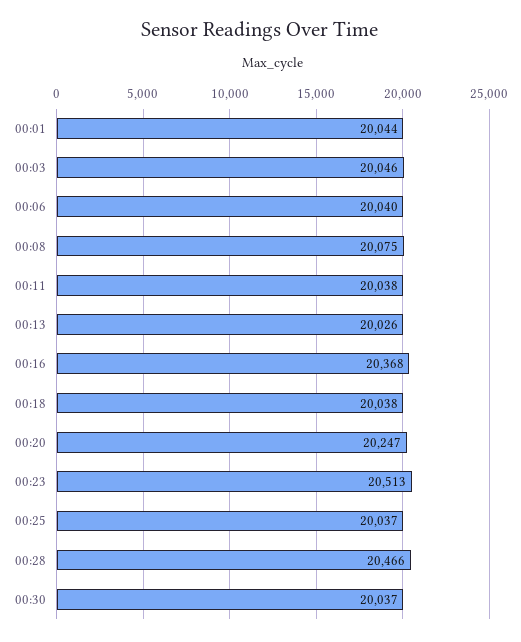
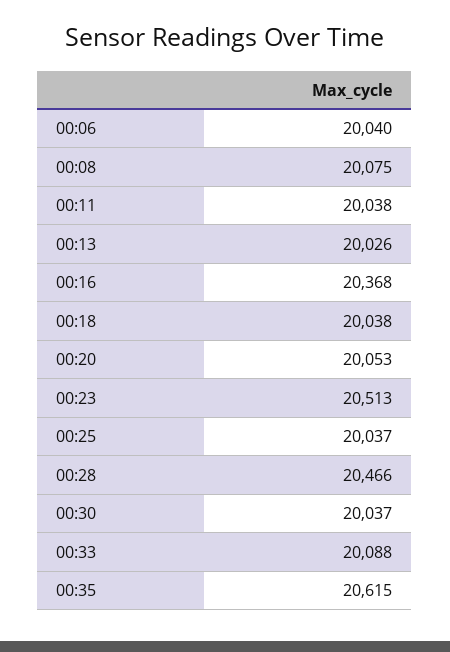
00:01: 20044 -> none
00:03: 20046 -> none
00:20: 20247 -> 20053
00:33: none -> 20088
00:35: none -> 20615

